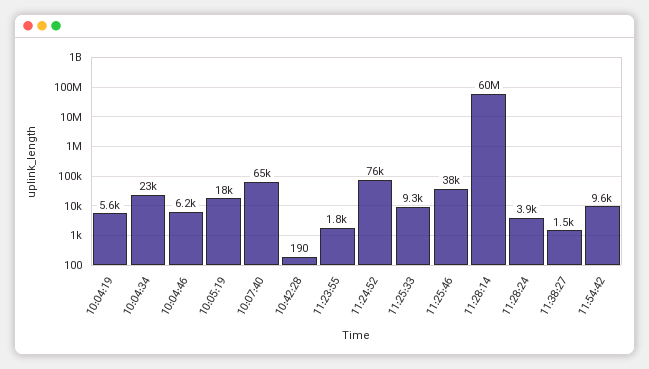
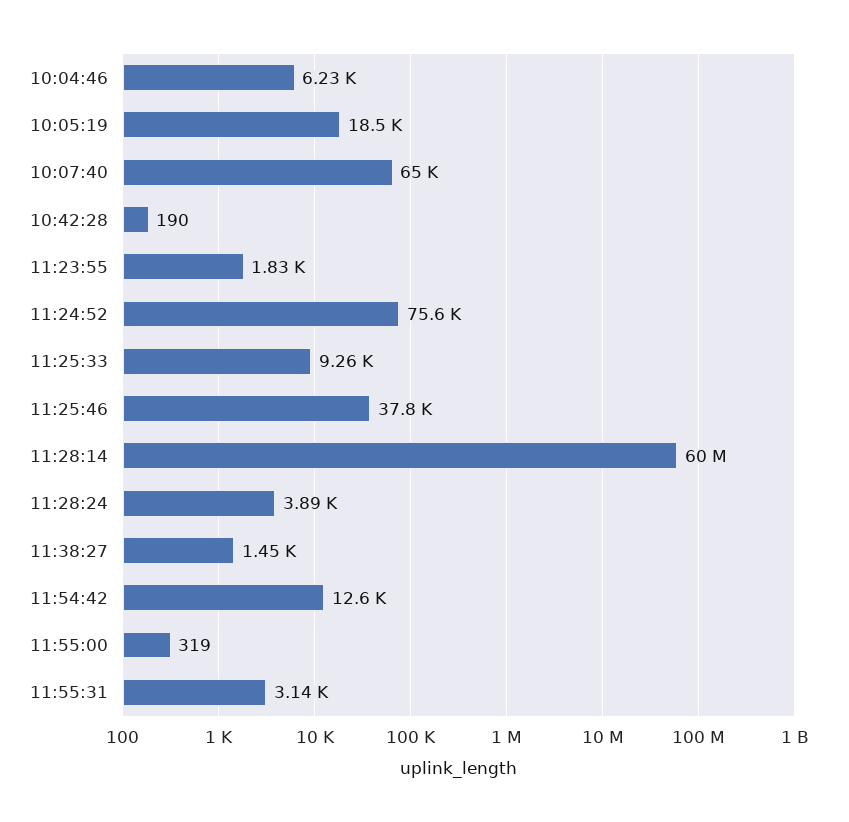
10:04:19: 5600 -> none
10:04:34: 23000 -> none
11:54:42: 9600 -> 12600
11:55:00: none -> 319
11:55:31: none -> 3140

